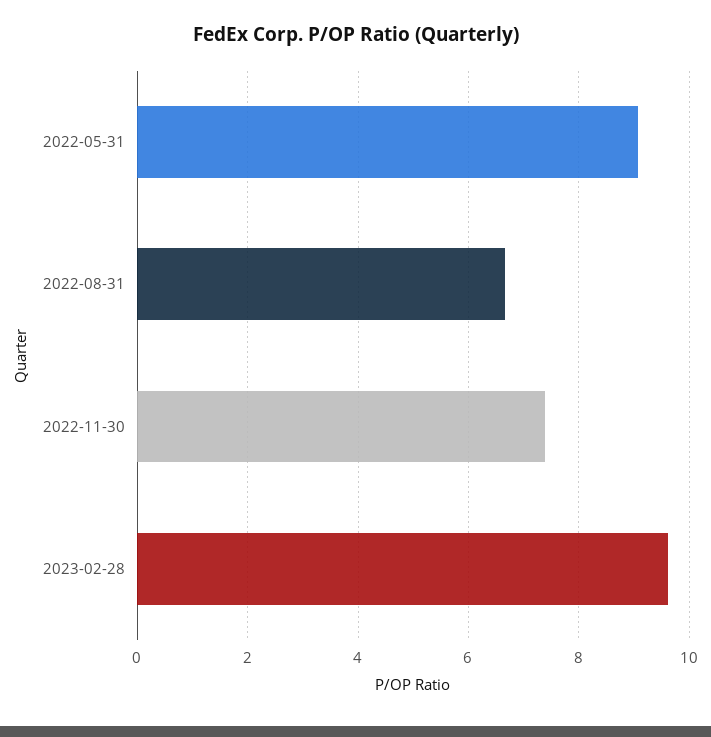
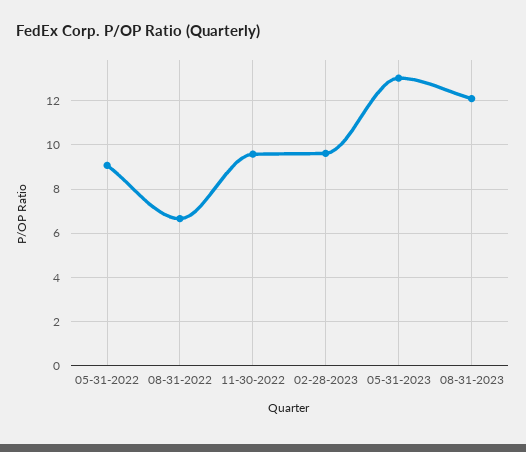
2022-11-30: 7.4 -> 9.5
05-31-2023: none -> 13
08-31-2023: none -> 12

